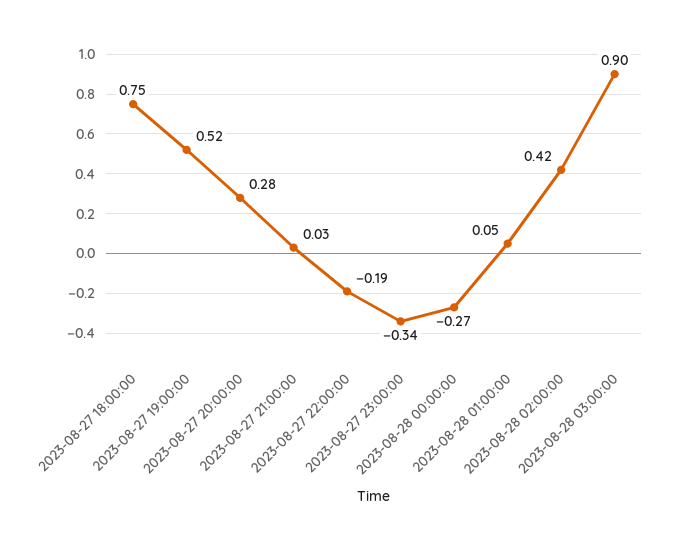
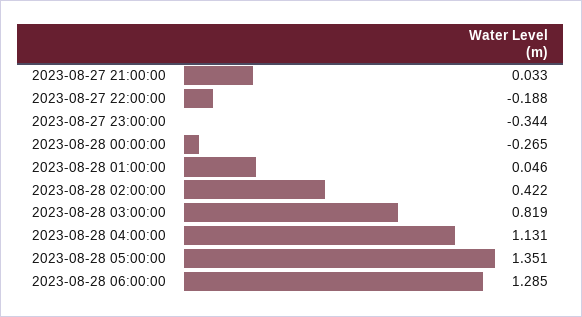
2023-08-27 18:00:00: 0.75 -> none
2023-08-27 19:00:00: 0.52 -> none
2023-08-27 20:00:00: 0.28 -> none
2023-08-28 03:00:00: 0.9 -> 0.819
2023-08-28 04:00:00: none -> 1.131
2023-08-28 05:00:00: none -> 1.351
2023-08-28 06:00:00: none -> 1.285

